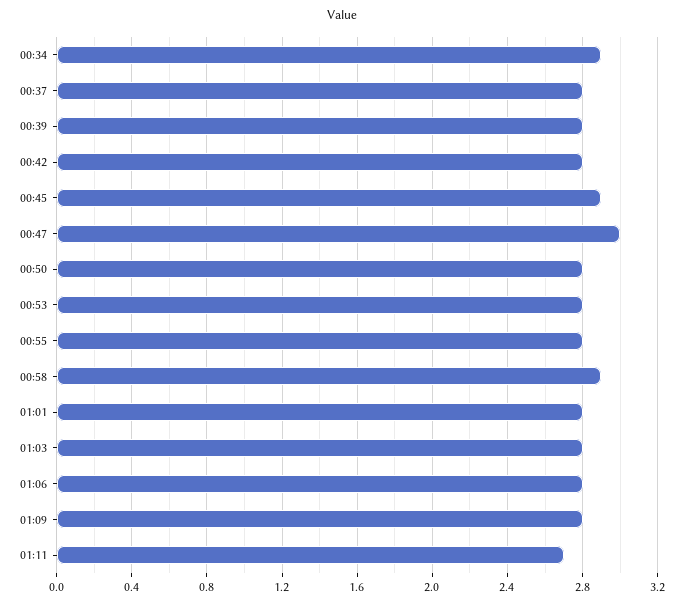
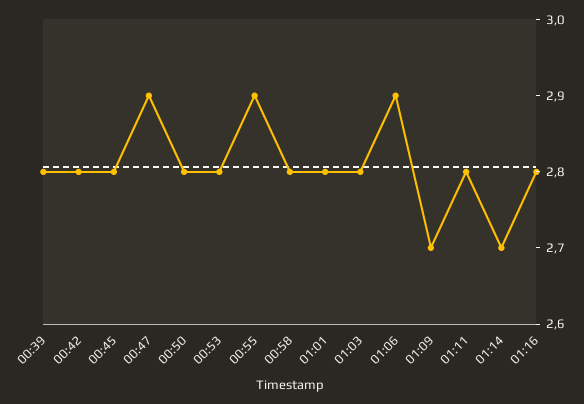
00:34: 2.9 -> none
00:37: 2.8 -> none
00:45: 2.9 -> 2.8
00:47: 3 -> 2.9
00:55: 2.8 -> 2.9
00:58: 2.9 -> 2.8
01:06: 2.8 -> 2.9
01:09: 2.8 -> 2.7
01:11: 2.7 -> 2.8
01:14: none -> 2.7
01:16: none -> 2.8

